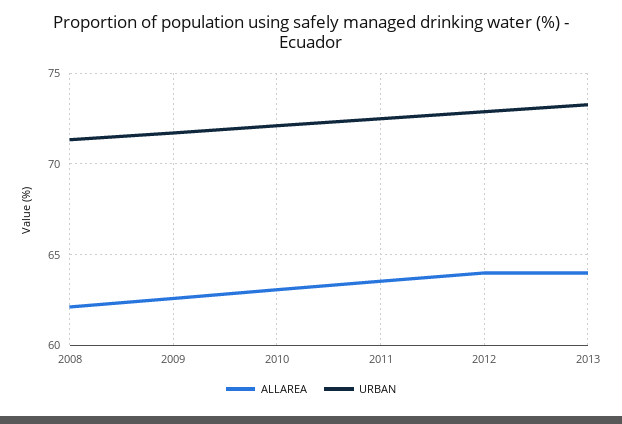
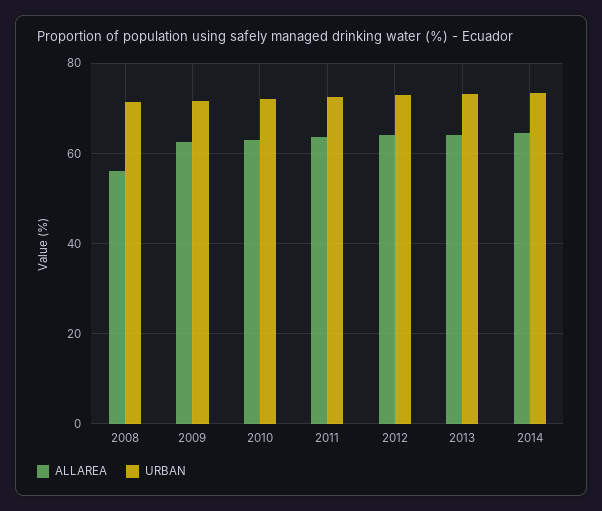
ALLAREA, 2008: 62 -> 56
ALLAREA, 2014: none -> 64
URBAN, 2014: none -> 74

